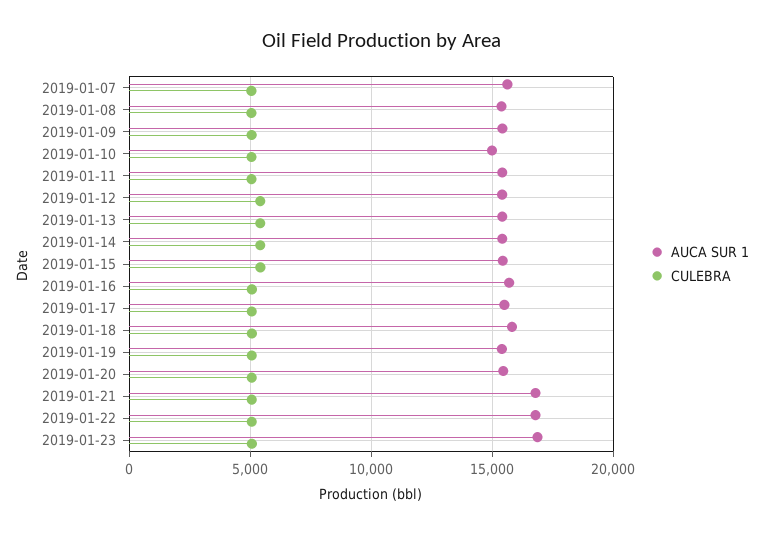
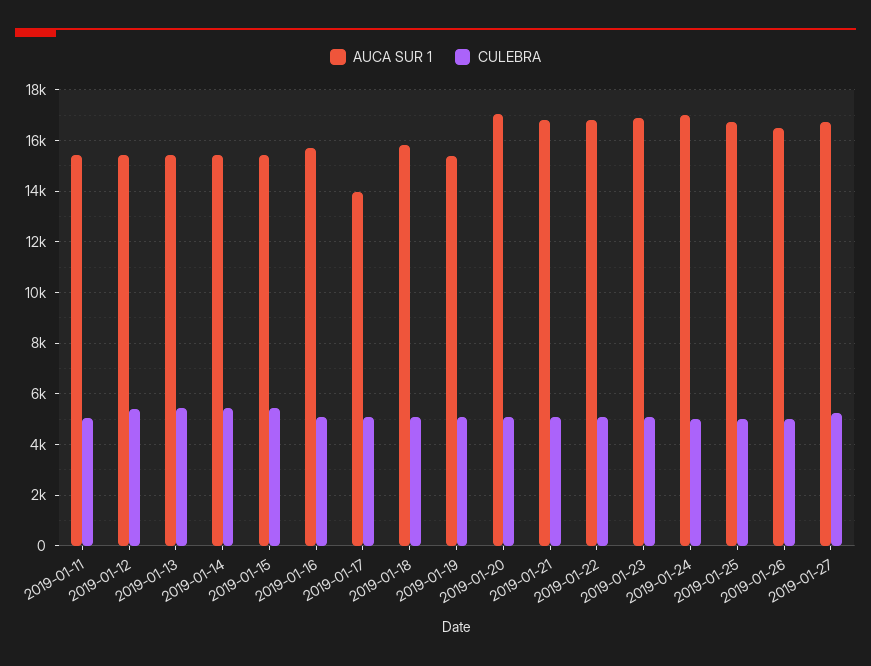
AUCA SUR 1, 2019-01-07: 15500 -> none
CULEBRA, 2019-01-07: 5000 -> none
AUCA SUR 1, 2019-01-08: 15500 -> none
CULEBRA, 2019-01-08: 5000 -> none
AUCA SUR 1, 2019-01-09: 15500 -> none
CULEBRA, 2019-01-09: 5000 -> none
AUCA SUR 1, 2019-01-10: 15000 -> none
CULEBRA, 2019-01-10: 5000 -> none
AUCA SUR 1, 2019-01-17: 15500 -> 14000
AUCA SUR 1, 2019-01-20: 15500 -> 17000
AUCA SUR 1, 2019-01-24: none -> 17000
CULEBRA, 2019-01-24: none -> 5000
AUCA SUR 1, 2019-01-25: none -> 16750
CULEBRA, 2019-01-25: none -> 5000
AUCA SUR 1, 2019-01-26: none -> 16500
CULEBRA, 2019-01-26: none -> 5000
AUCA SUR 1, 2019-01-27: none -> 16750
CULEBRA, 2019-01-27: none -> 5250

